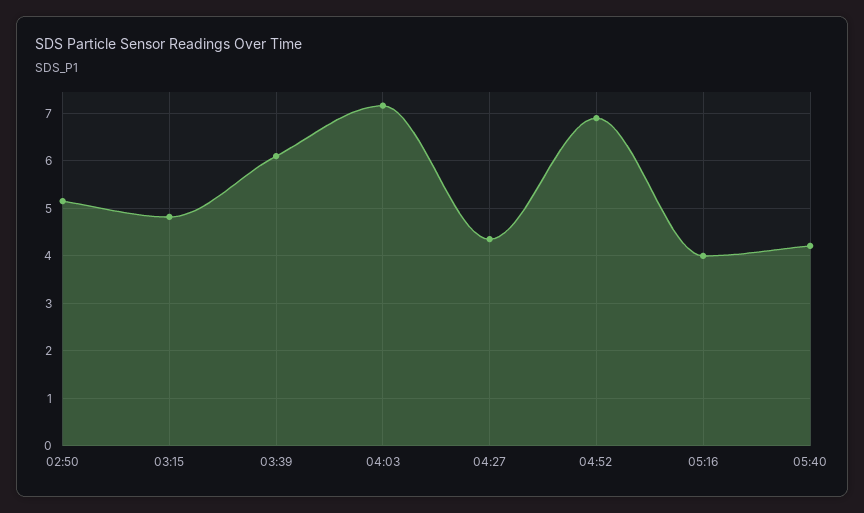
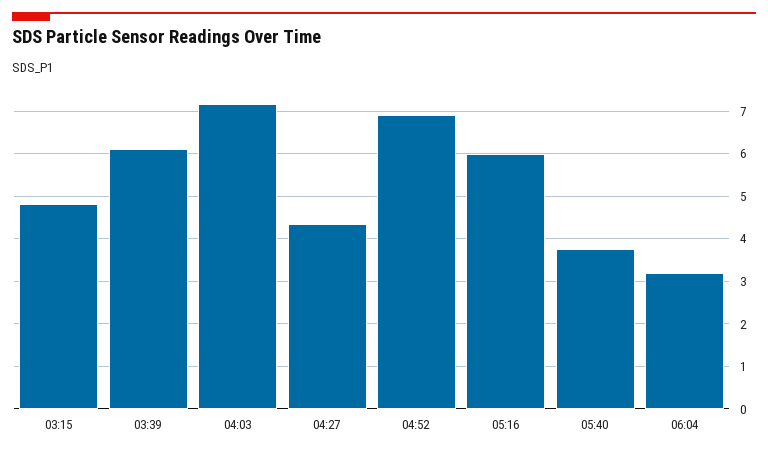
02:50: 5.2 -> none
05:16: 4 -> 6
05:40: 4.2 -> 3.8
06:04: none -> 3.2

